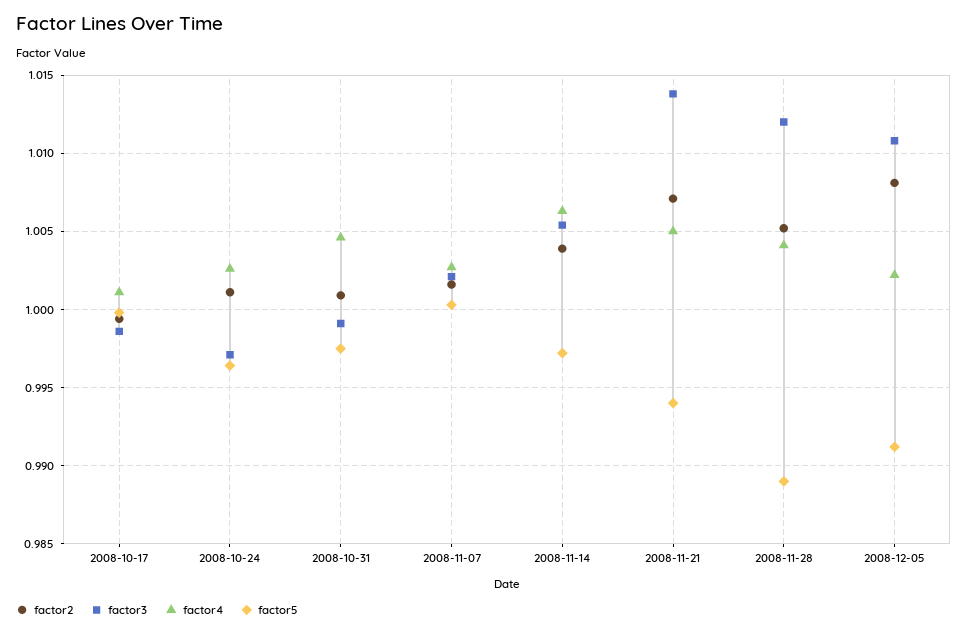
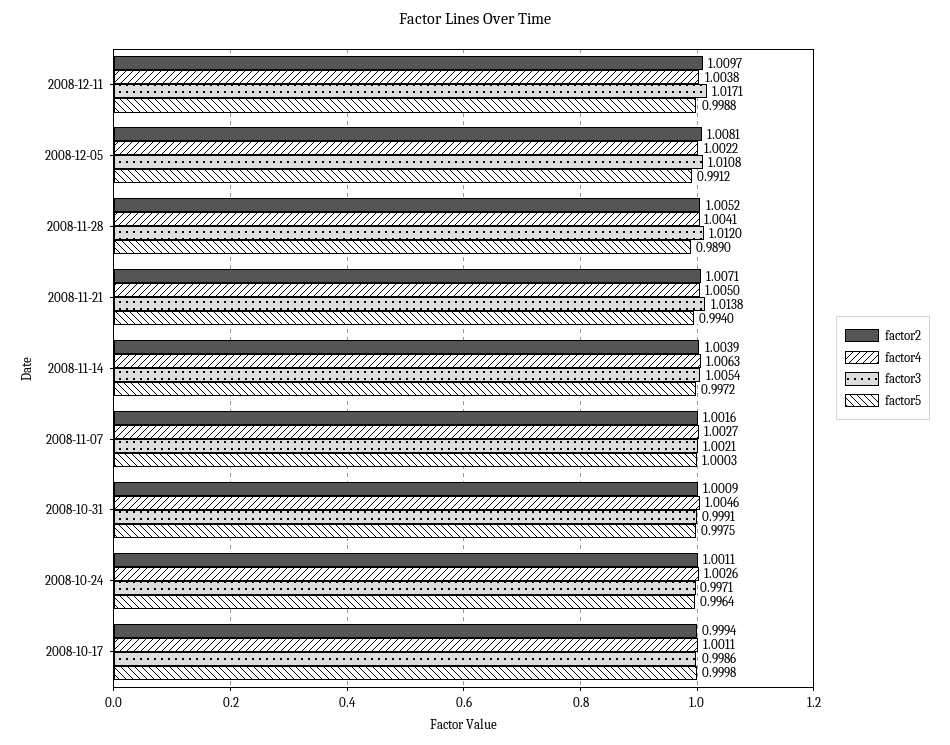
factor2, 2008-12-11: none -> 1.0097
factor4, 2008-12-11: none -> 1.0038
factor3, 2008-12-11: none -> 1.0171
factor5, 2008-12-11: none -> 0.9988

